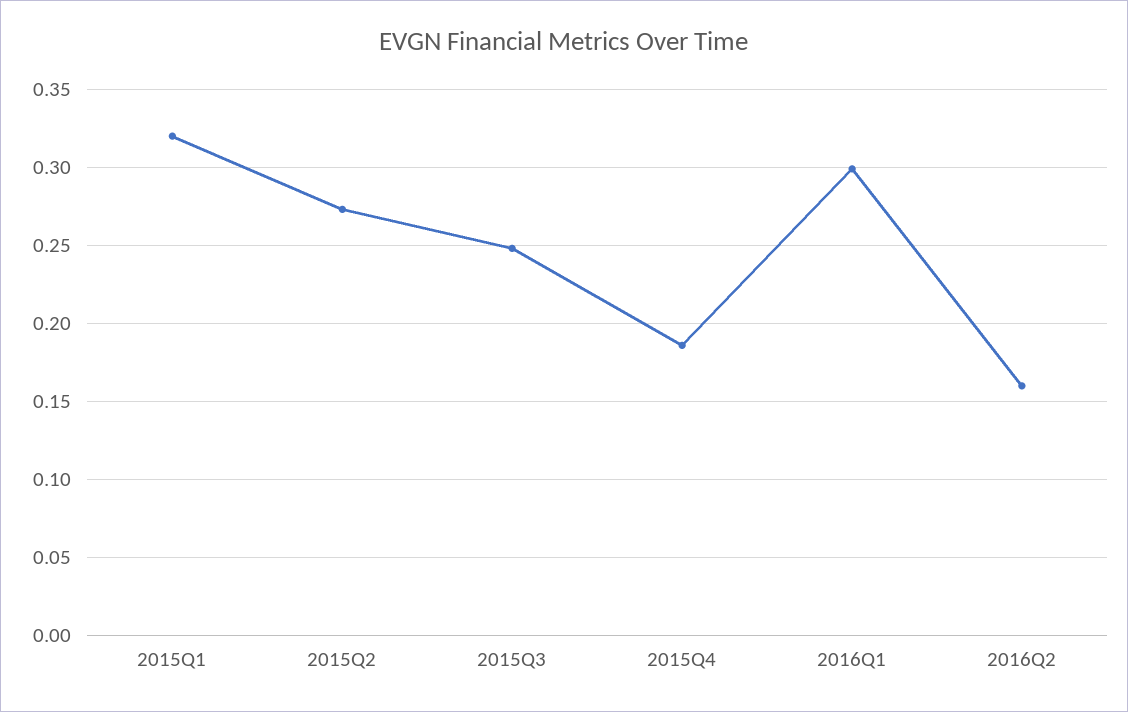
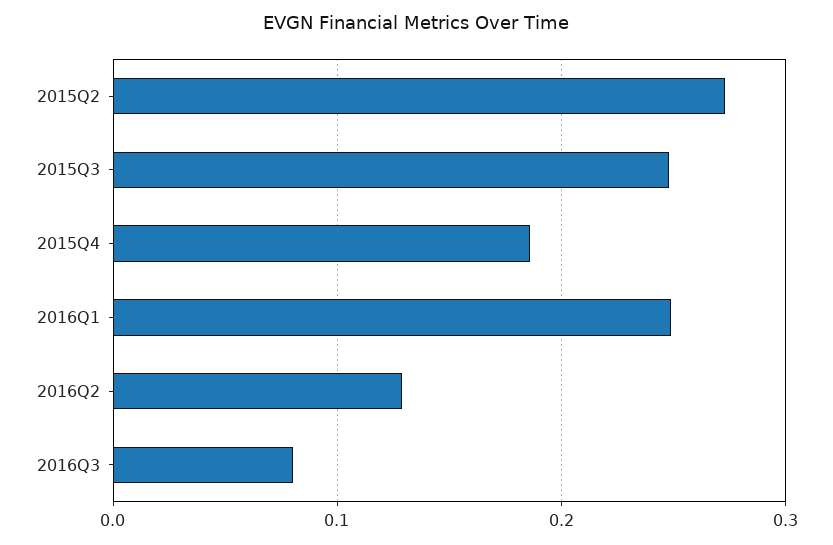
2015Q1: 0.32 -> none
2016Q1: 0.3 -> 0.25
2016Q2: 0.16 -> 0.13
2016Q3: none -> 0.08

